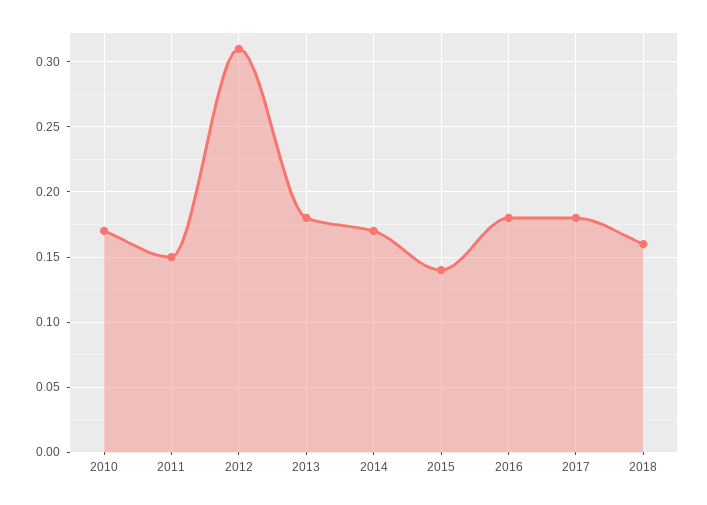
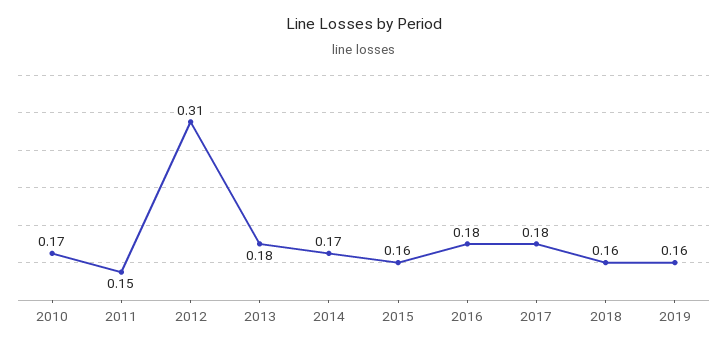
2015: 0.14 -> 0.16
2019: none -> 0.16

